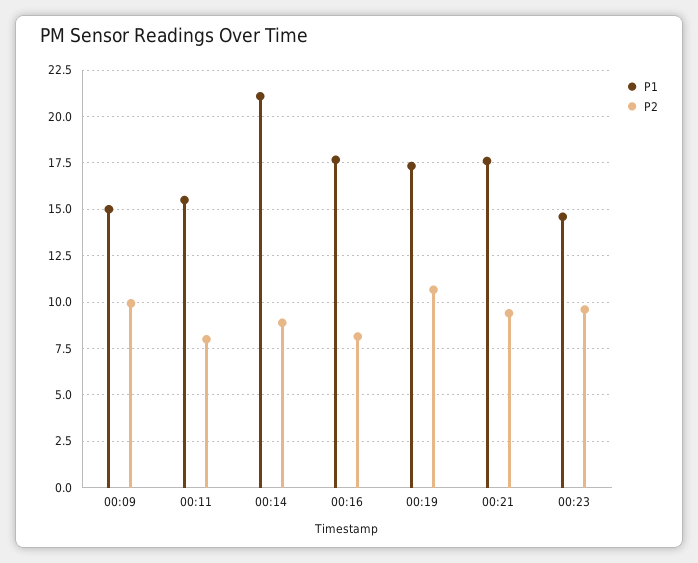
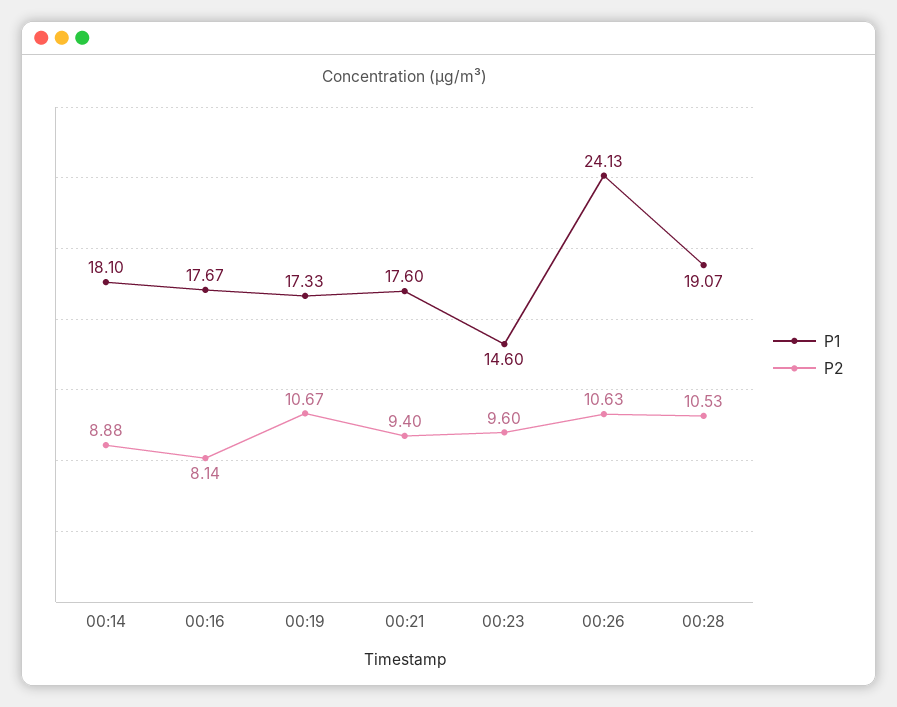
P1, 00:09: 15 -> none
P2, 00:09: 10 -> none
P1, 00:11: 15.5 -> none
P2, 00:11: 8 -> none
P1, 00:14: 21 -> 18.1
P1, 00:26: none -> 24.13
P2, 00:26: none -> 10.63
P1, 00:28: none -> 19.07
P2, 00:28: none -> 10.53

